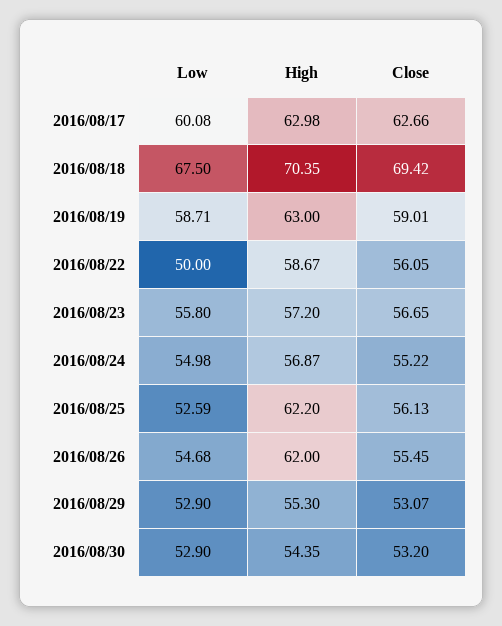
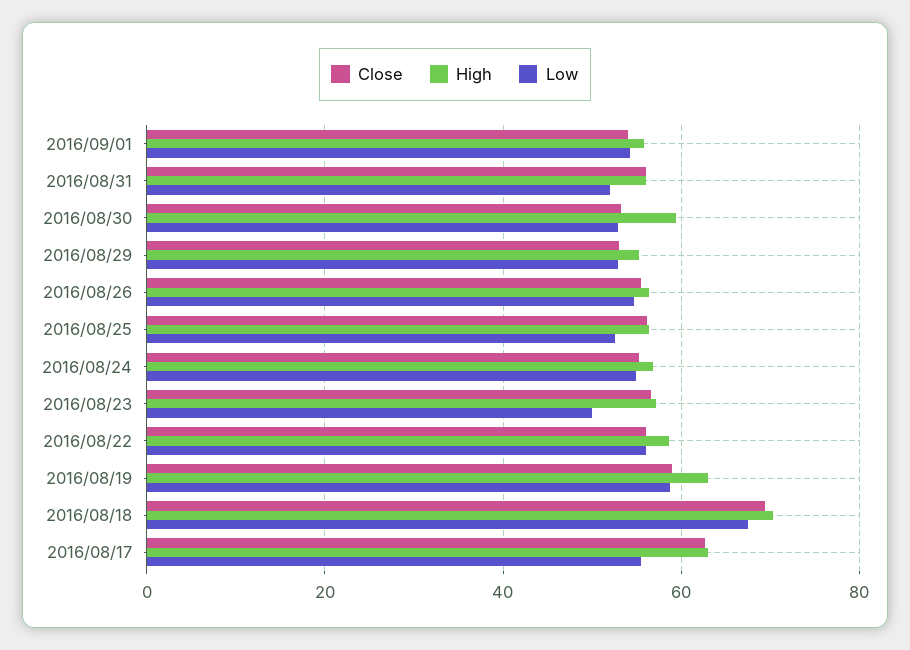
Low, 2016/08/17: 60.08 -> 56
Low, 2016/08/22: 50 -> 56
Low, 2016/08/23: 55.8 -> 50
High, 2016/08/25: 62.2 -> 56
High, 2016/08/26: 62 -> 56
High, 2016/08/30: 54.35 -> 60
Close, 2016/09/01: none -> 54
High, 2016/09/01: none -> 56
Low, 2016/09/01: none -> 54
Close, 2016/08/31: none -> 56
High, 2016/08/31: none -> 56
Low, 2016/08/31: none -> 52

